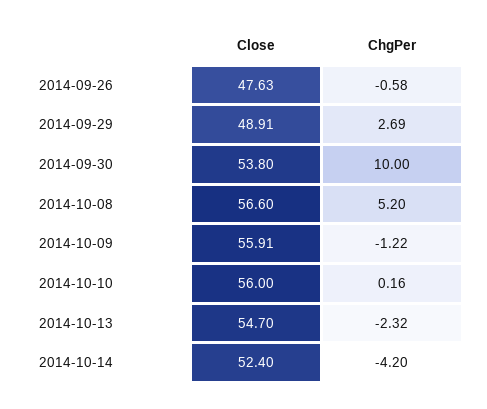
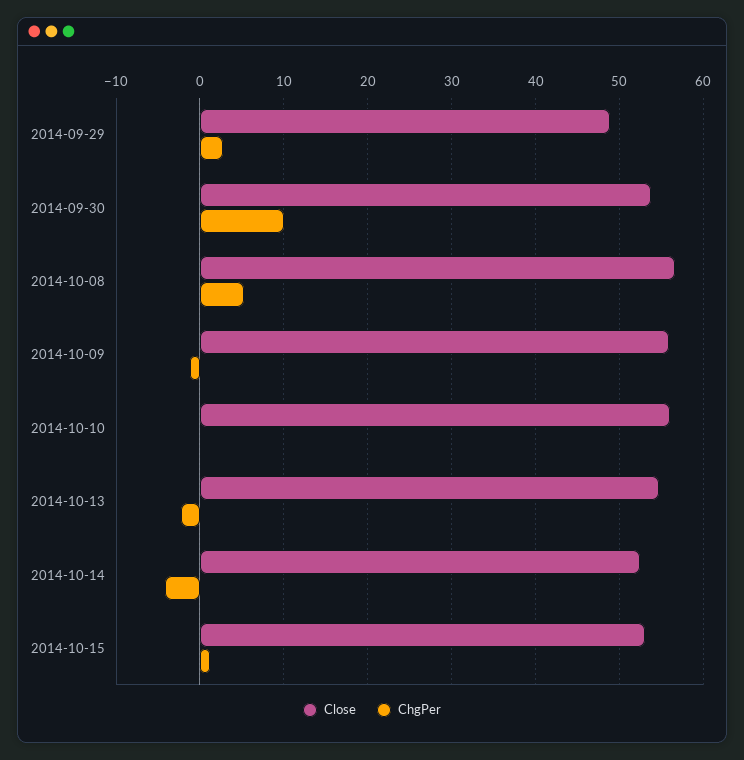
Close, 2014-09-26: 47.63 -> none
ChgPer, 2014-09-26: -0.58 -> none
Close, 2014-10-15: none -> 53
ChgPer, 2014-10-15: none -> 1

